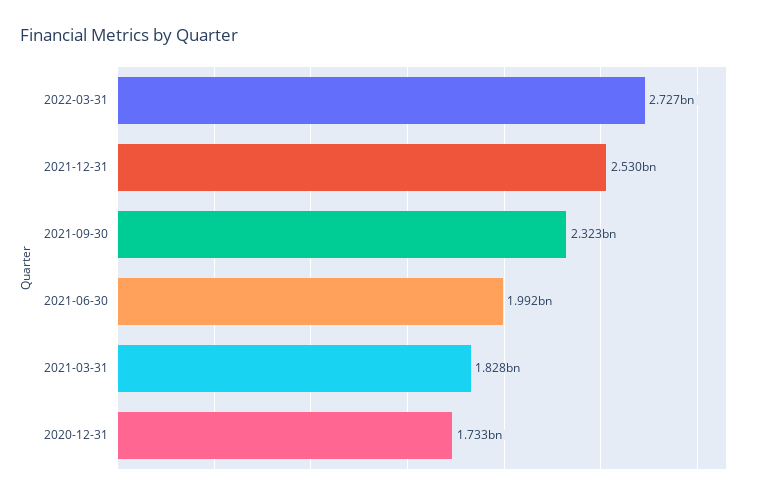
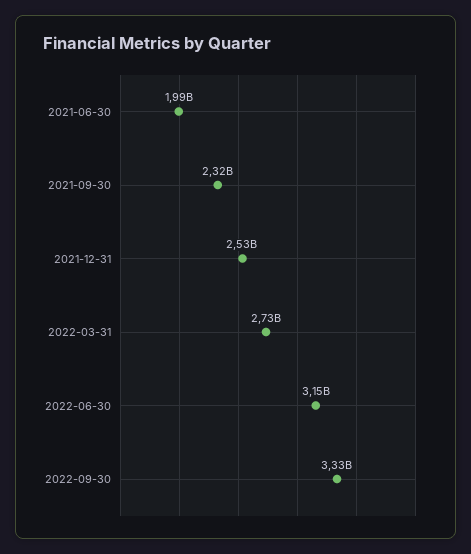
2021-03-31: 1828000000 -> none
2020-12-31: 1733000000 -> none
2022-06-30: none -> 3150000000
2022-09-30: none -> 3330000000

